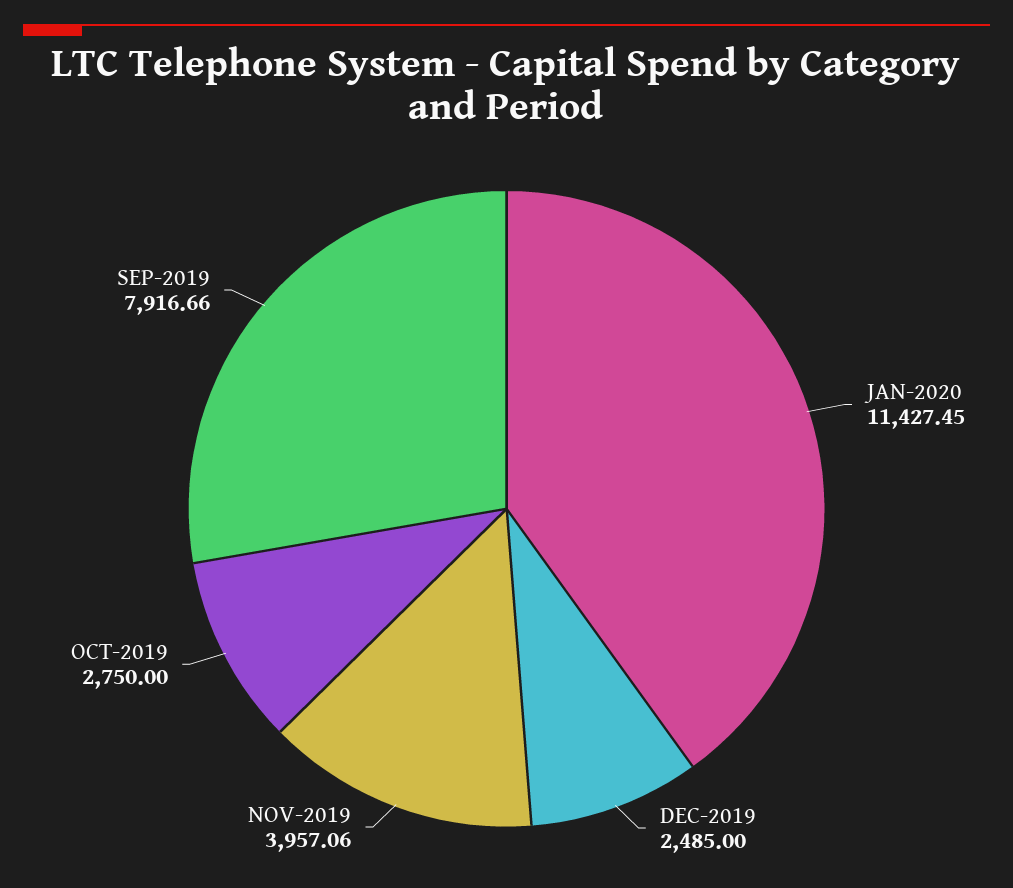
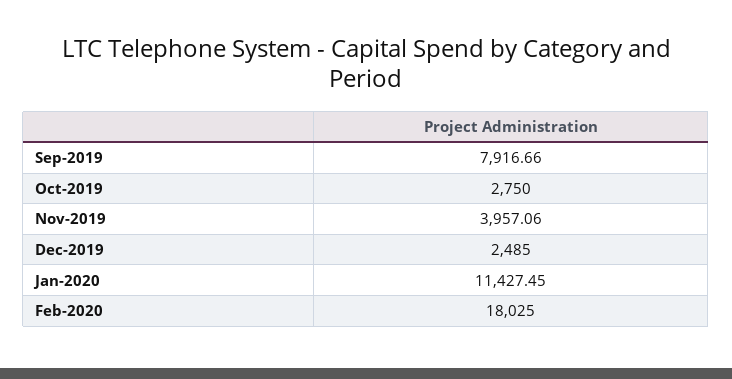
Feb-2020: none -> 18025

